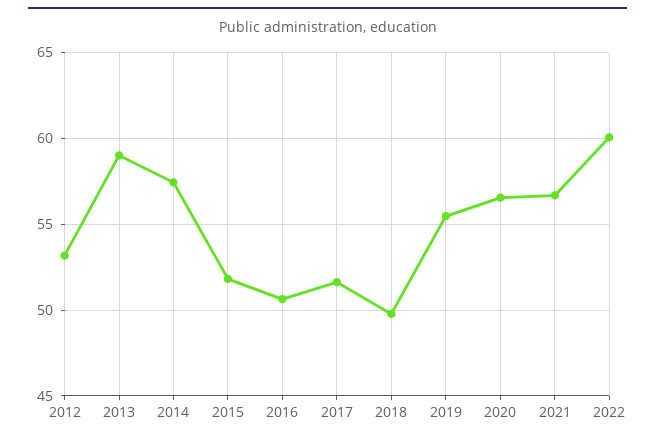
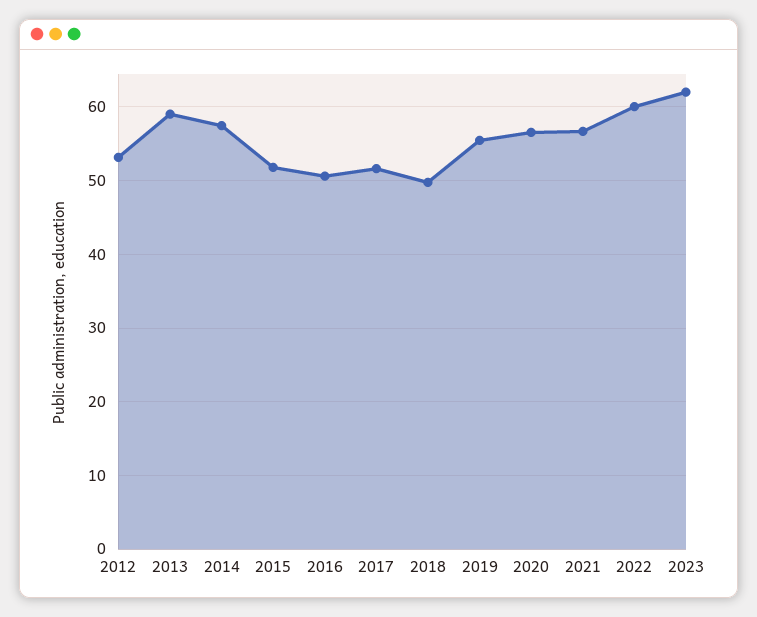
2023: none -> 62

